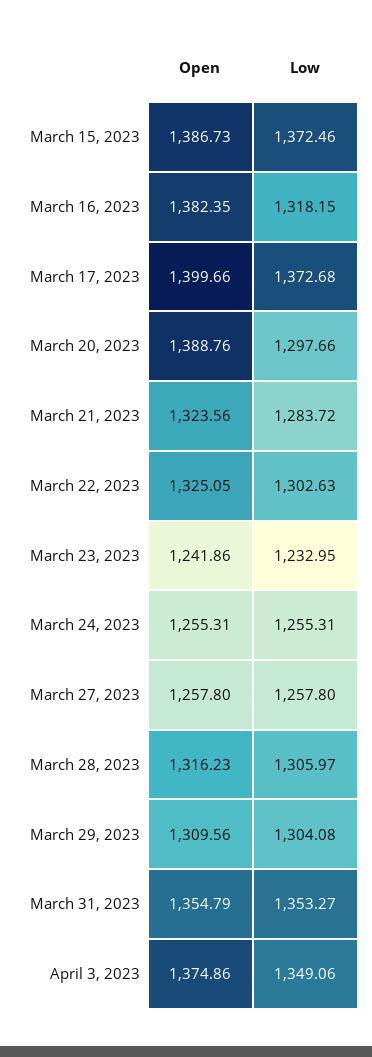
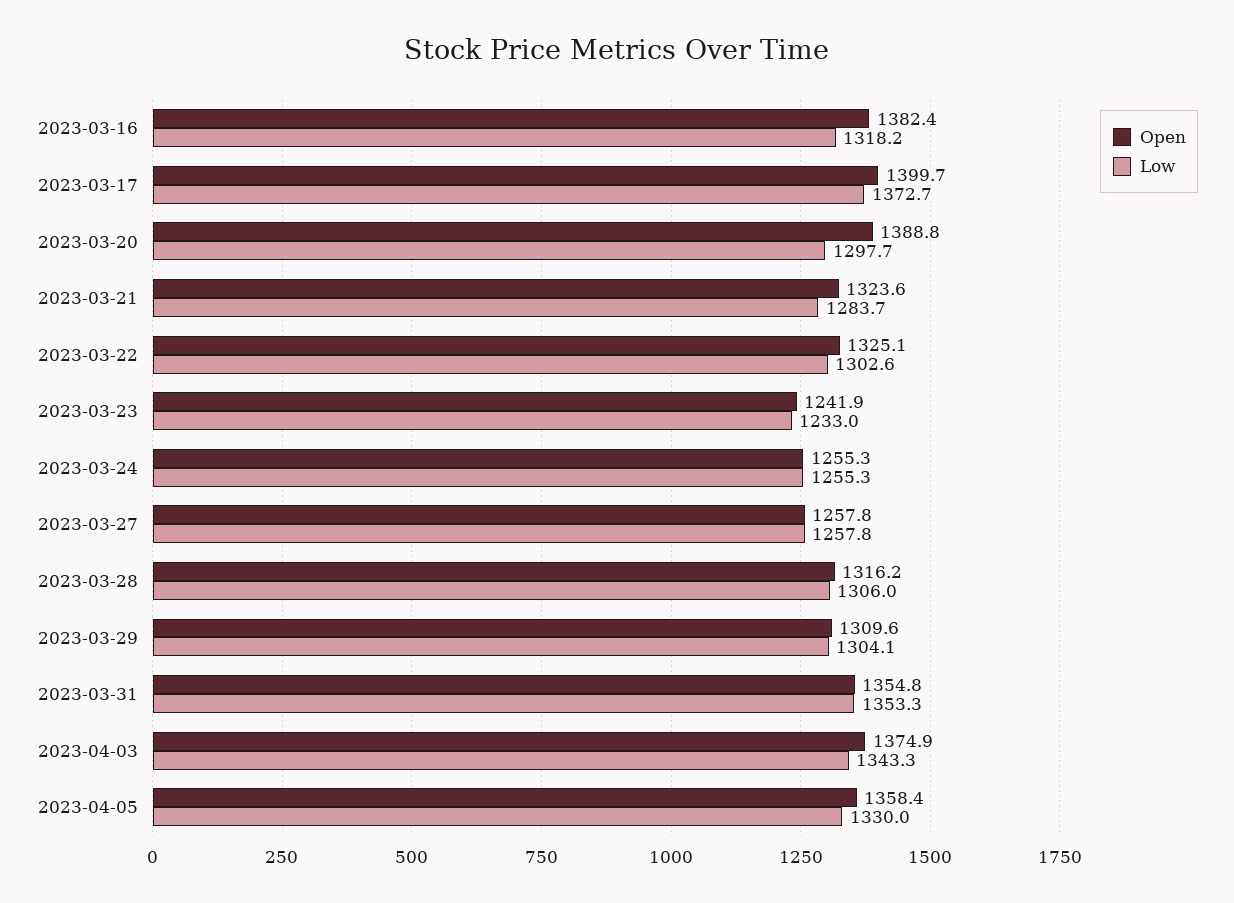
Open, March 15, 2023: 1386.73 -> none
Low, March 15, 2023: 1372.46 -> none
Low, April 3, 2023: 1349.06 -> 1343.3
Open, 2023-04-05: none -> 1358.4
Low, 2023-04-05: none -> 1330

